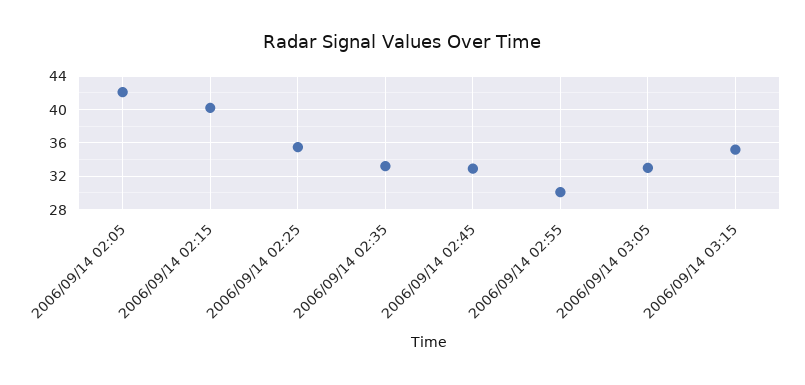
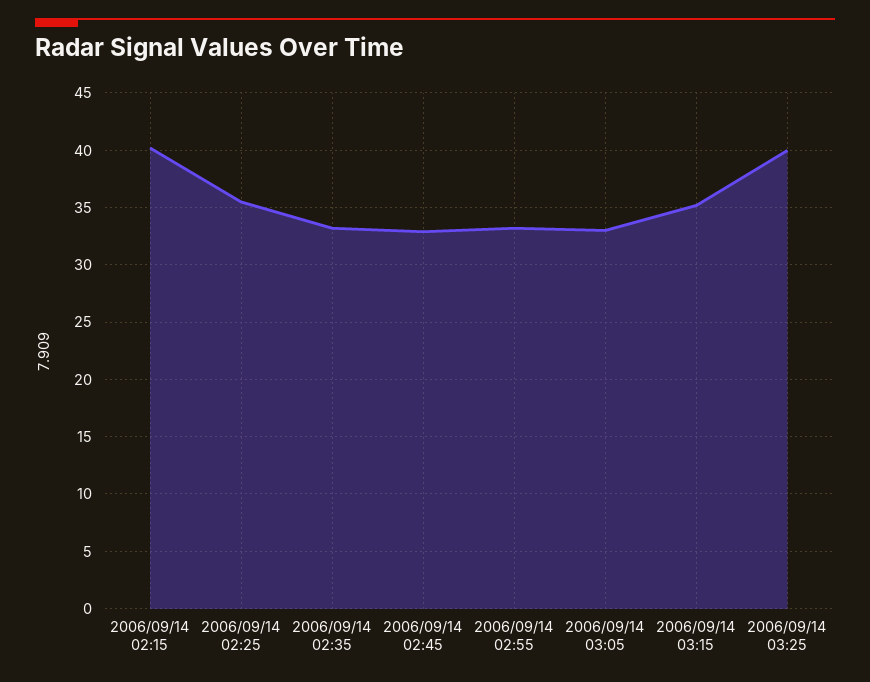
2006/09/14 02:05: 42 -> none
2006/09/14 02:55: 30 -> 33
2006/09/14 03:25: none -> 40

